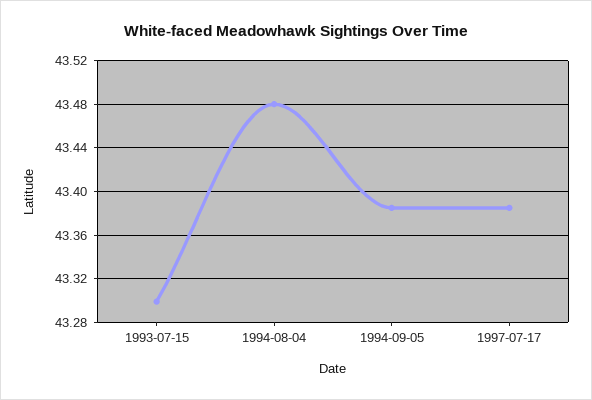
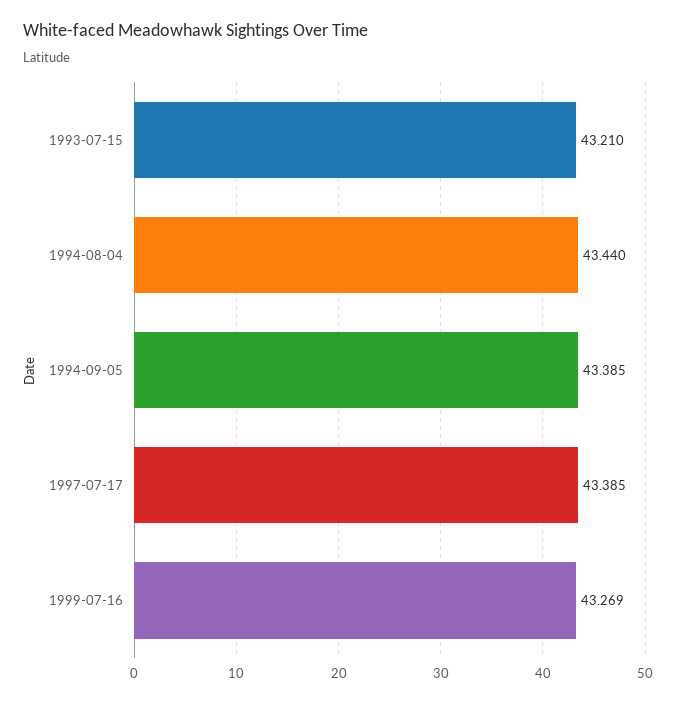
1993-07-15: 43.3 -> 43.21
1994-08-04: 43.48 -> 43.44
1999-07-16: none -> 43.269

